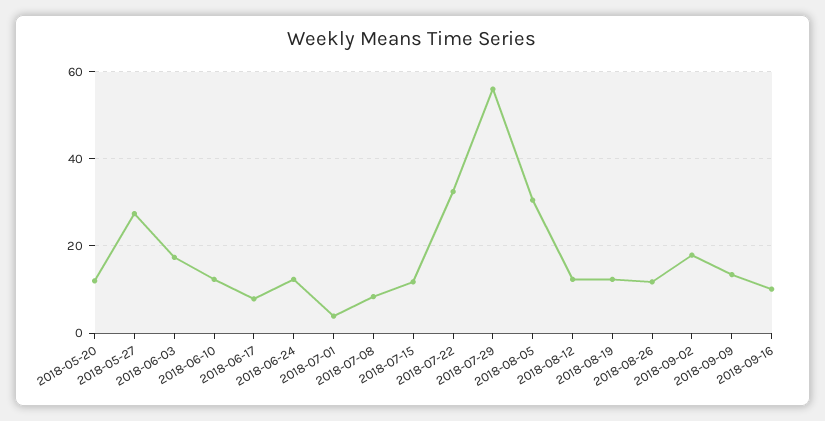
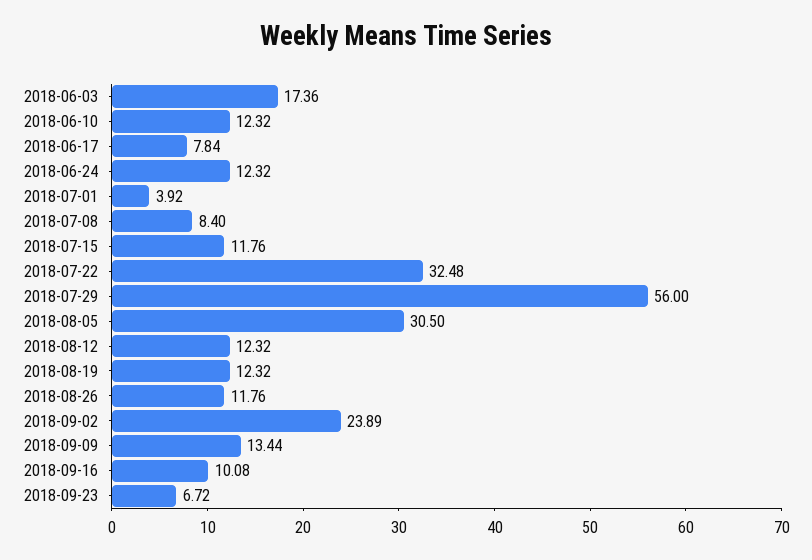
2018-05-20: 12 -> none
2018-05-27: 28 -> none
2018-09-02: 18 -> 23.89
2018-09-23: none -> 6.72

